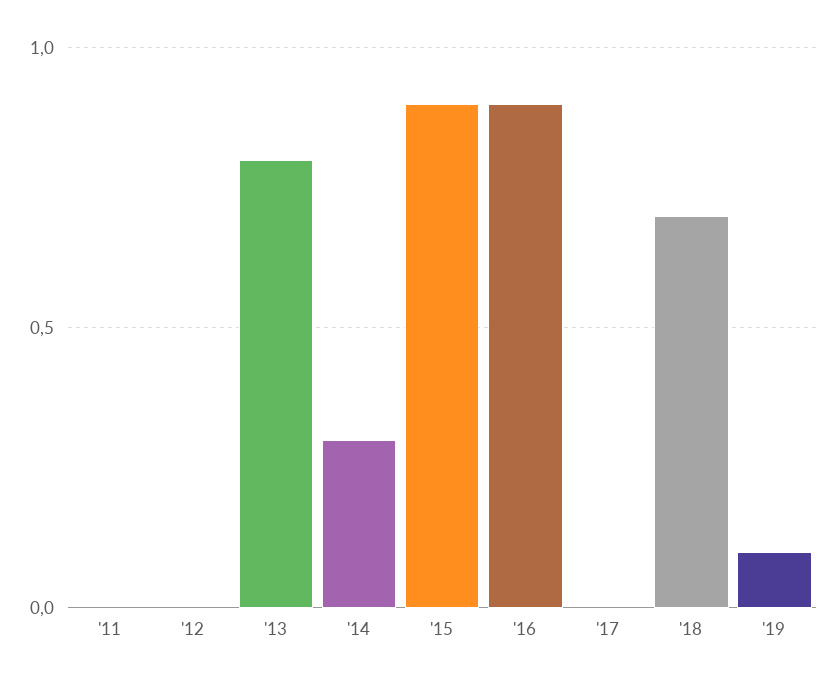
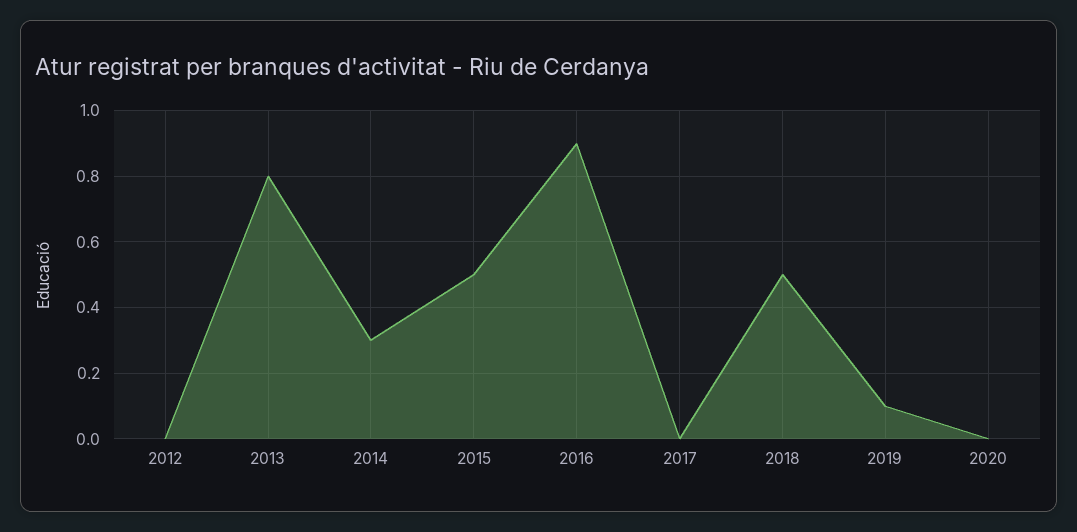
'11: 0 -> none
'15: 0.9 -> 0.5
'18: 0.7 -> 0.5
2020: none -> 0

